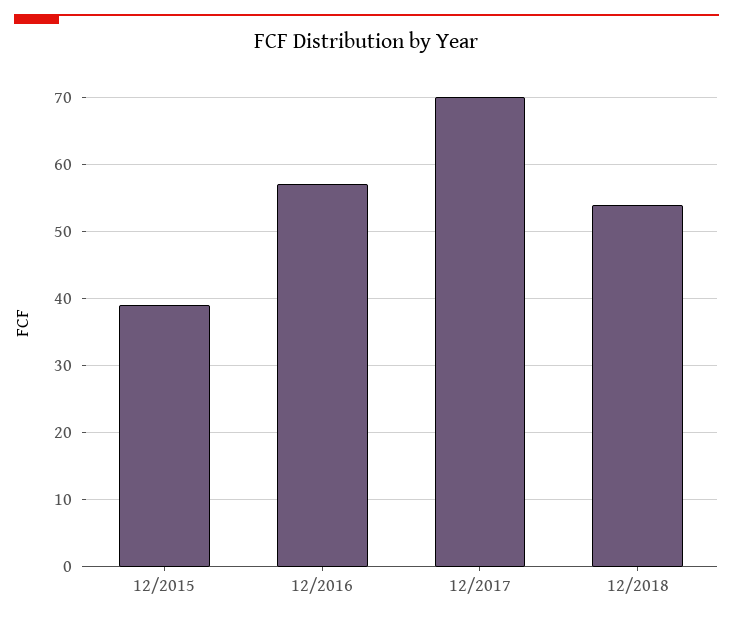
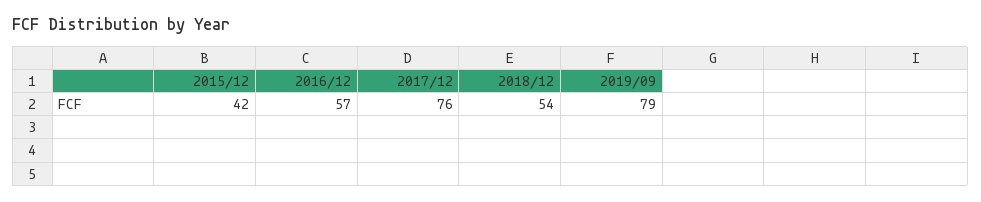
12/2015: 39 -> 42
12/2017: 70 -> 76
2019/09: none -> 79

